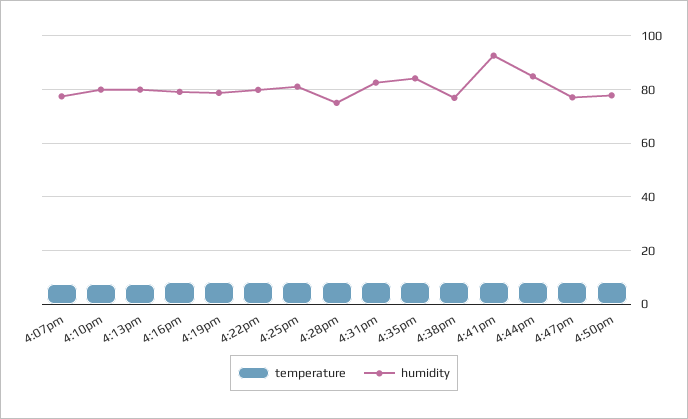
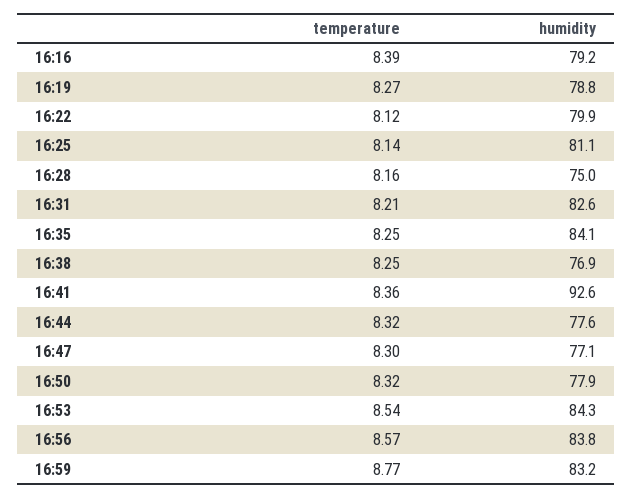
temperature, 4:07pm: 7.5 -> none
humidity, 4:07pm: 77.5 -> none
temperature, 4:10pm: 7.5 -> none
humidity, 4:10pm: 80 -> none
temperature, 4:13pm: 7.5 -> none
humidity, 4:13pm: 80 -> none
humidity, 4:44pm: 85 -> 77.6
temperature, 16:53: none -> 8.54
humidity, 16:53: none -> 84.3
temperature, 16:56: none -> 8.57
humidity, 16:56: none -> 83.8
temperature, 16:59: none -> 8.77
humidity, 16:59: none -> 83.2

